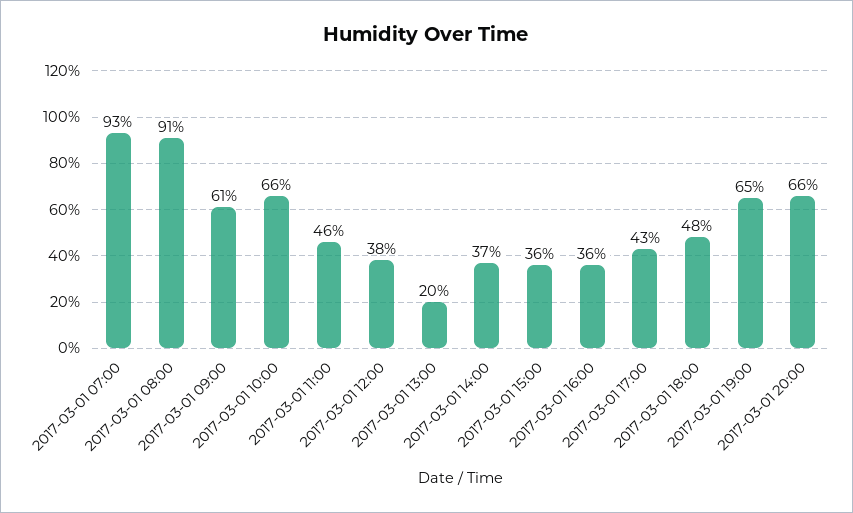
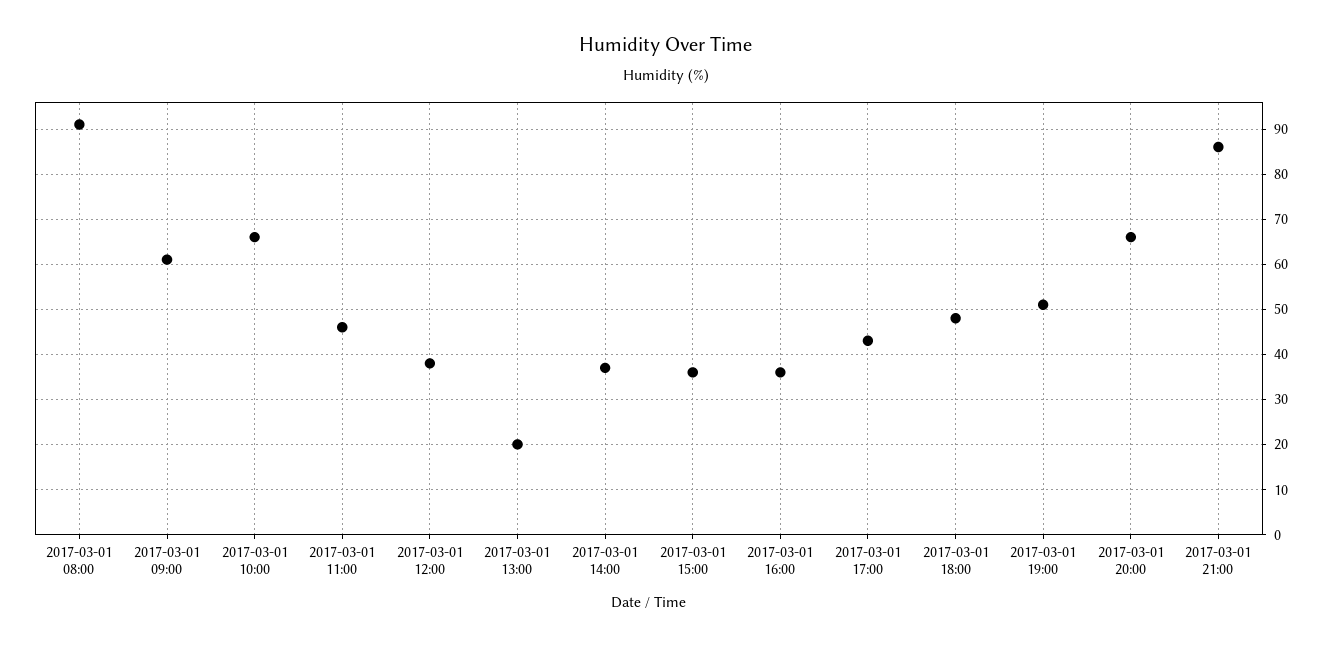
2017-03-01 07:00: 93 -> none
2017-03-01 19:00: 65 -> 50
2017-03-01 21:00: none -> 85

